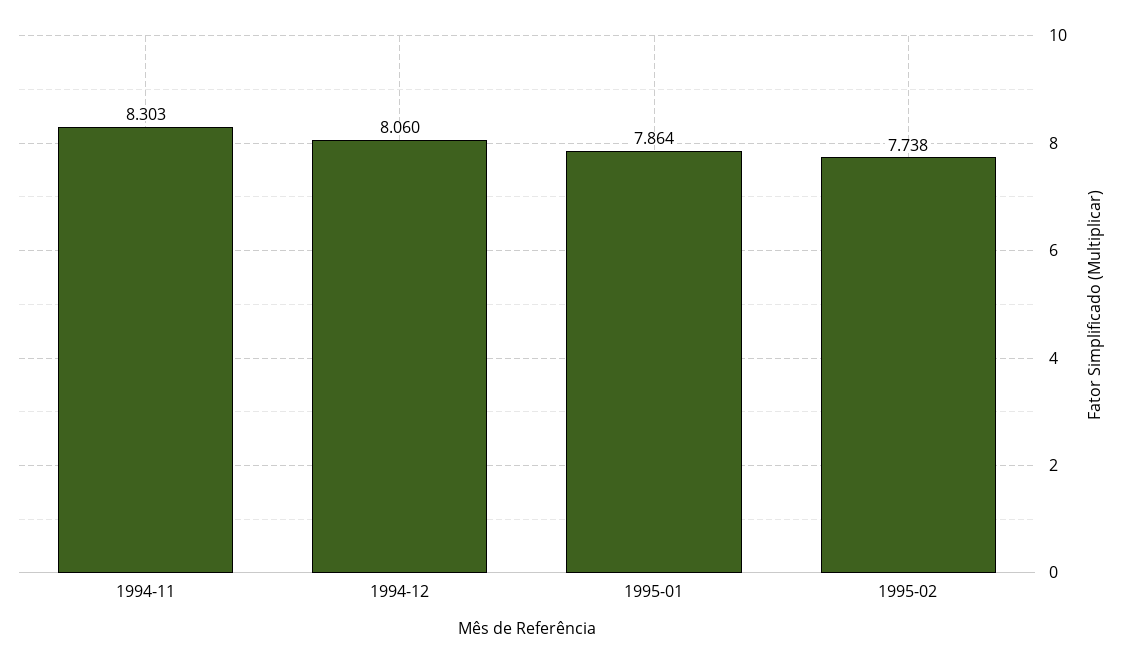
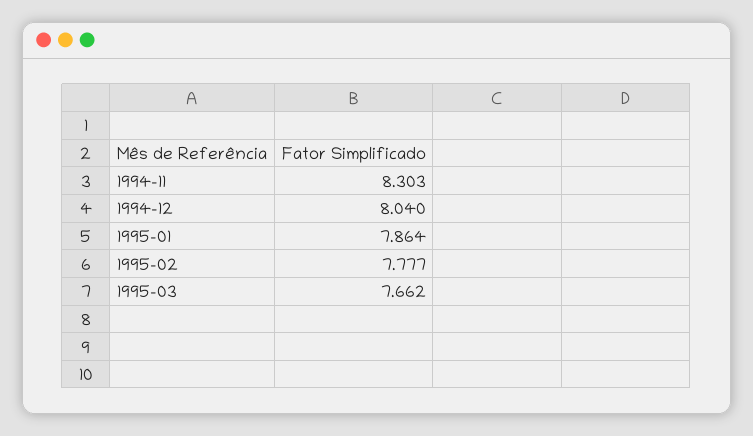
1994-12: 8.06 -> 8.04
1995-02: 7.738 -> 7.777
1995-03: none -> 7.662

